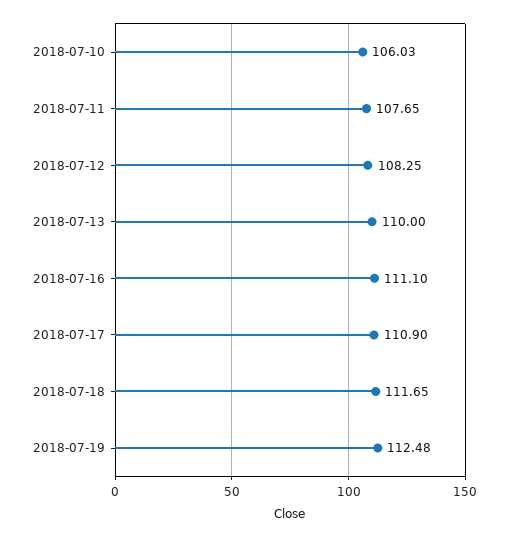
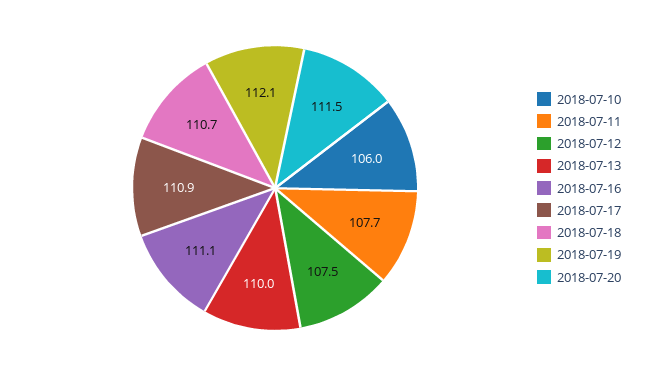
2018-07-12: 108.25 -> 107.5
2018-07-18: 111.65 -> 110.7
2018-07-19: 112.48 -> 112.1
2018-07-20: none -> 111.5

